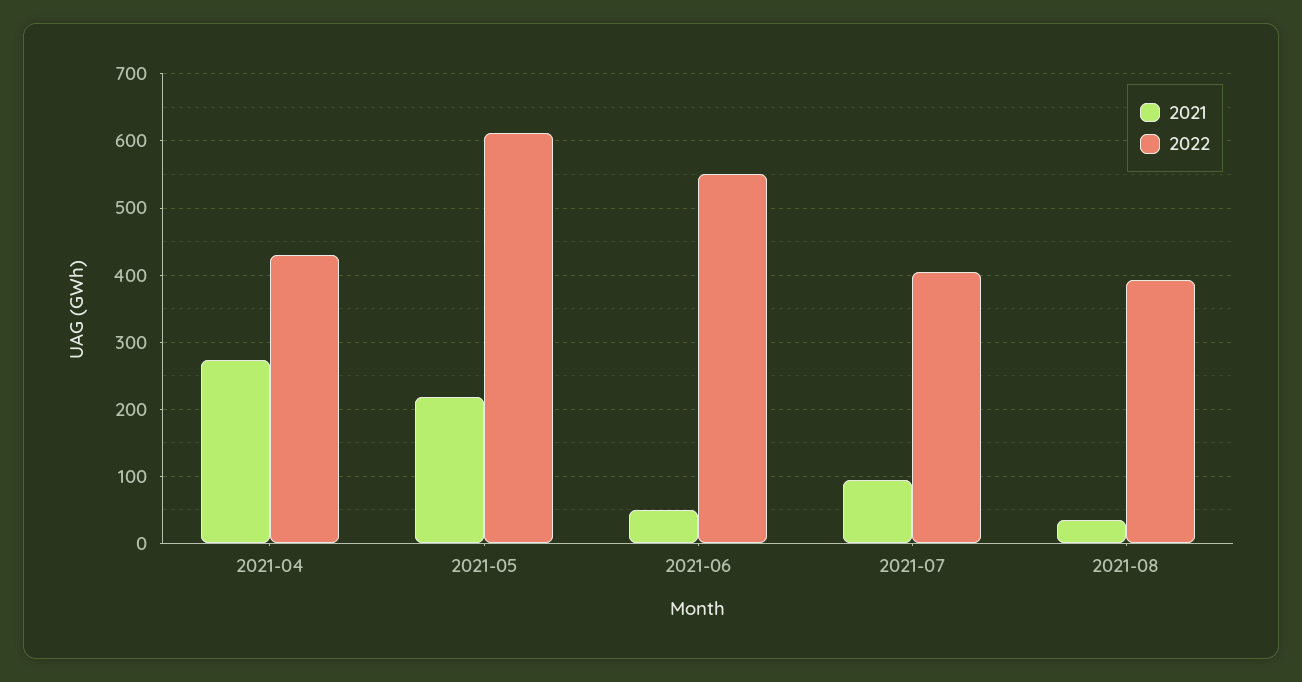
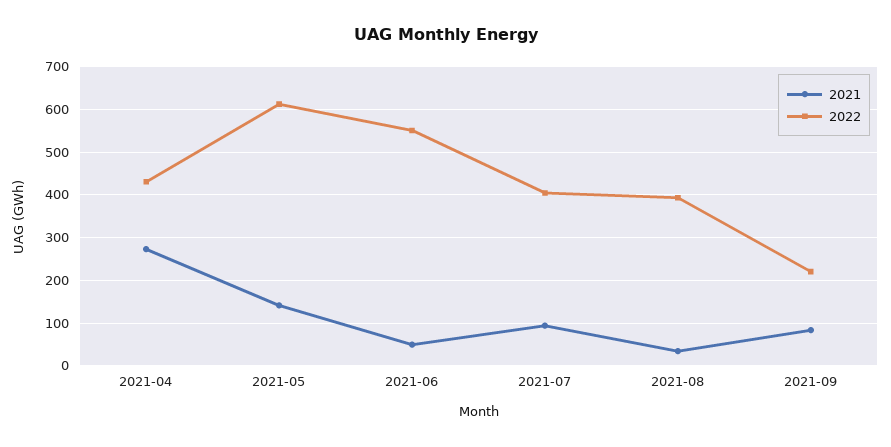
2021, 2021-05: 220 -> 140
2021, 2021-09: none -> 80
2022, 2021-09: none -> 220

